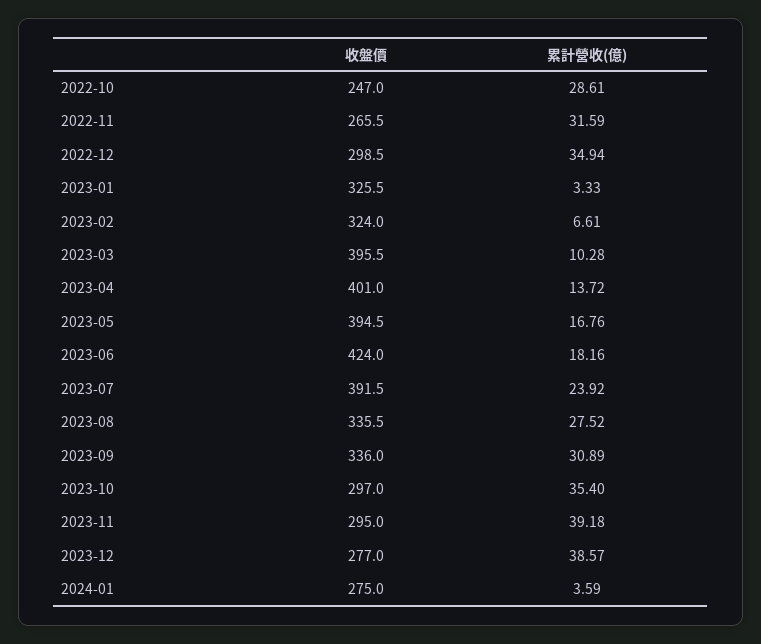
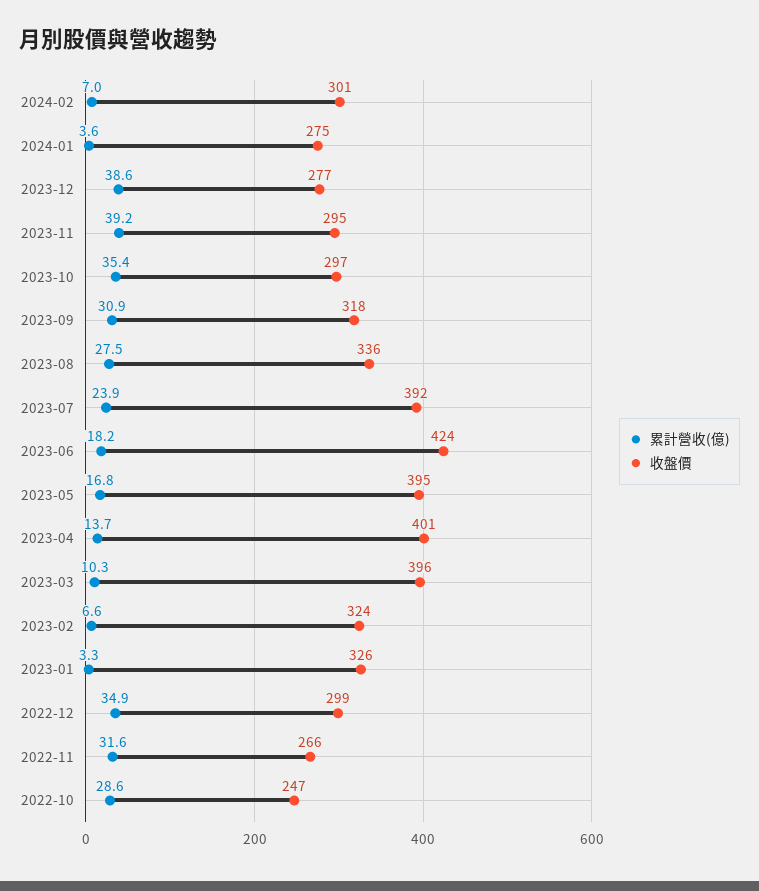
收盤價, 2023-09: 336 -> 318
累計營收(億), 2024-02: none -> 7
收盤價, 2024-02: none -> 301

